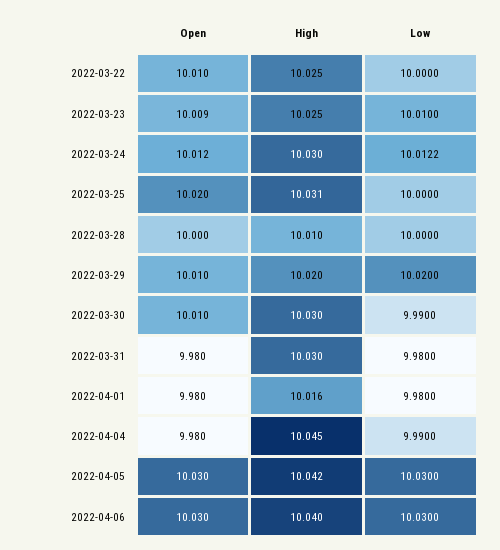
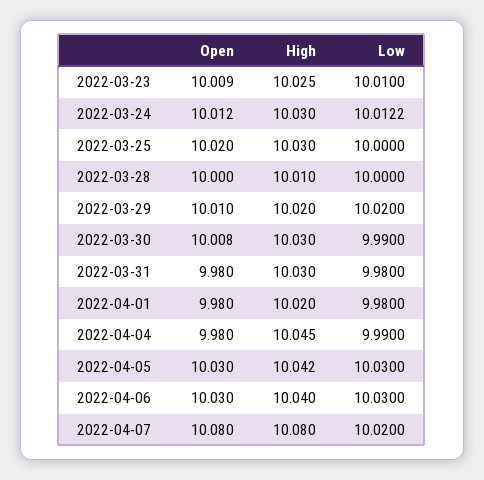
Open, 2022-03-22: 10.01 -> none
High, 2022-03-22: 10.025 -> none
Low, 2022-03-22: 10 -> none
High, 2022-03-25: 10.031 -> 10.03
Open, 2022-03-30: 10.01 -> 10.008
High, 2022-04-01: 10.016 -> 10.02
Open, 2022-04-07: none -> 10.08
High, 2022-04-07: none -> 10.08
Low, 2022-04-07: none -> 10.02

